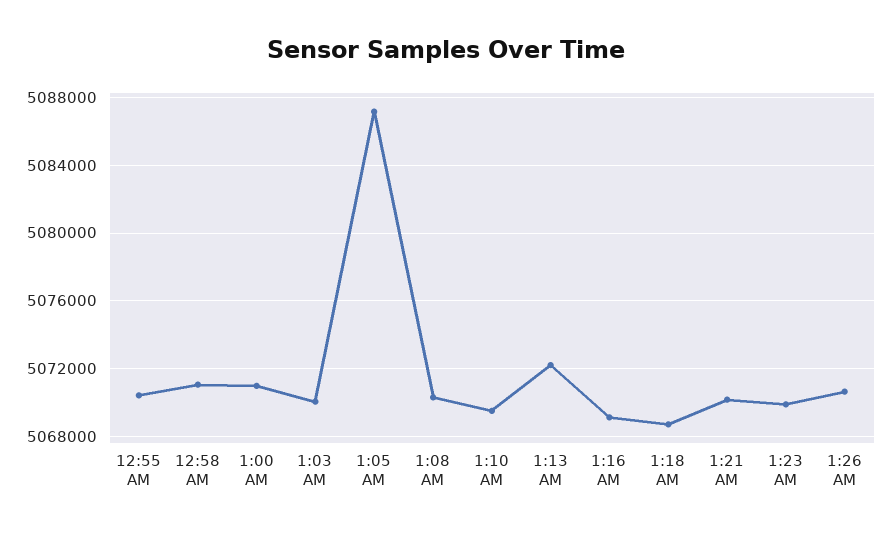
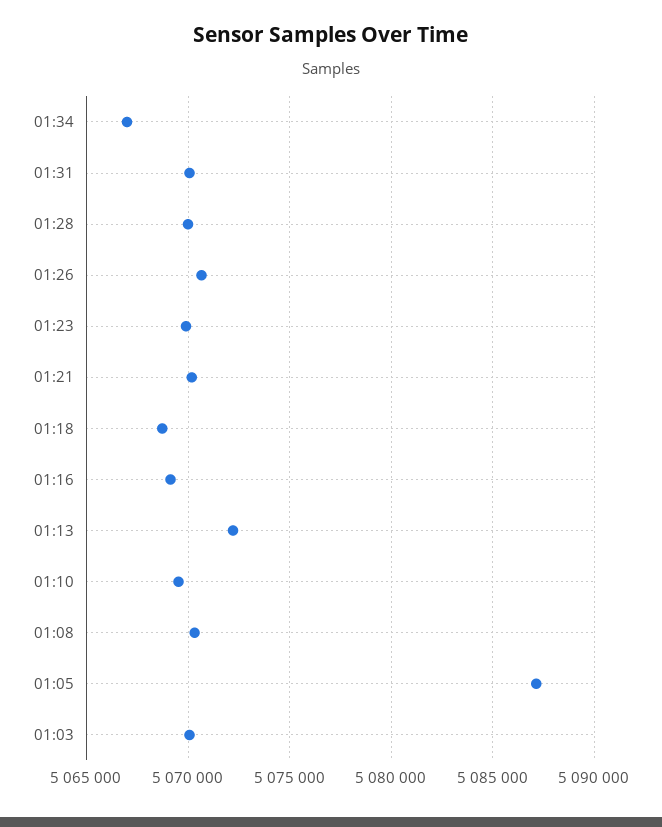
12:55 AM: 5070500 -> none
12:58 AM: 5071000 -> none
1:00 AM: 5071000 -> none
01:34: none -> 5067000
01:31: none -> 5070000
01:28: none -> 5070000

